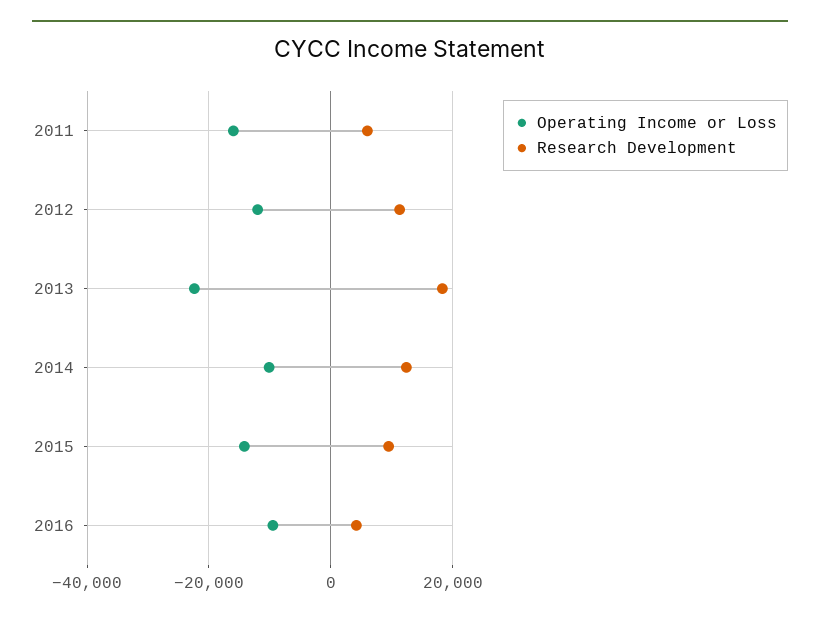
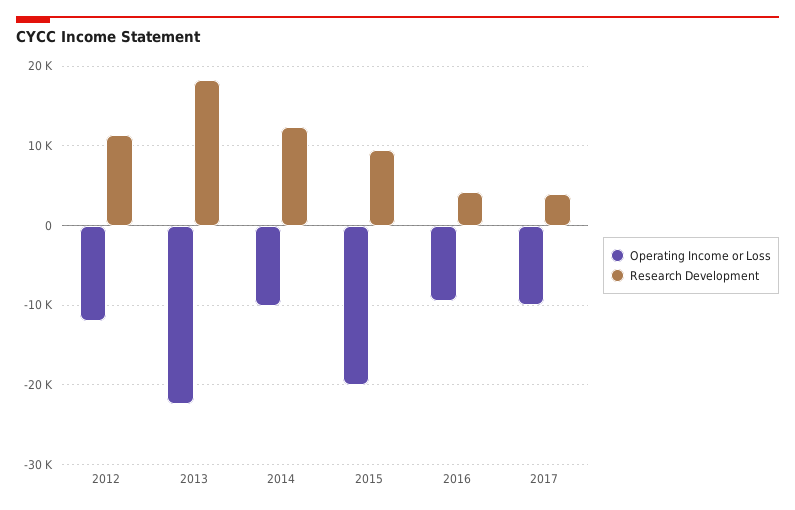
Operating Income or Loss, 2011: -16000 -> none
Research Development, 2011: 6000 -> none
Operating Income or Loss, 2015: -14000 -> -20000
Operating Income or Loss, 2017: none -> -10000
Research Development, 2017: none -> 4000

